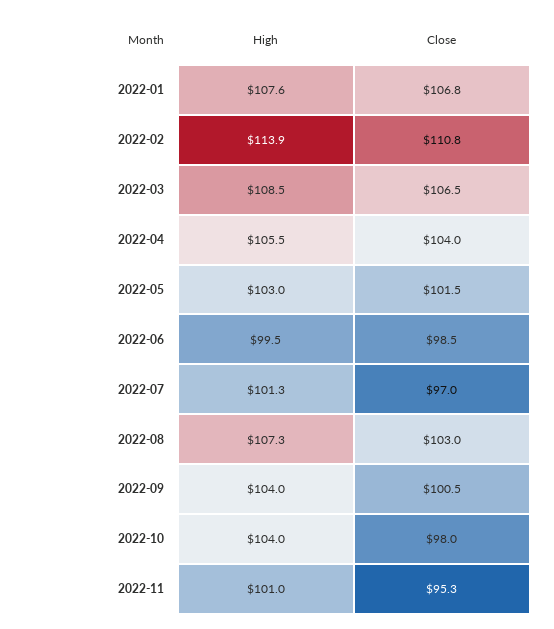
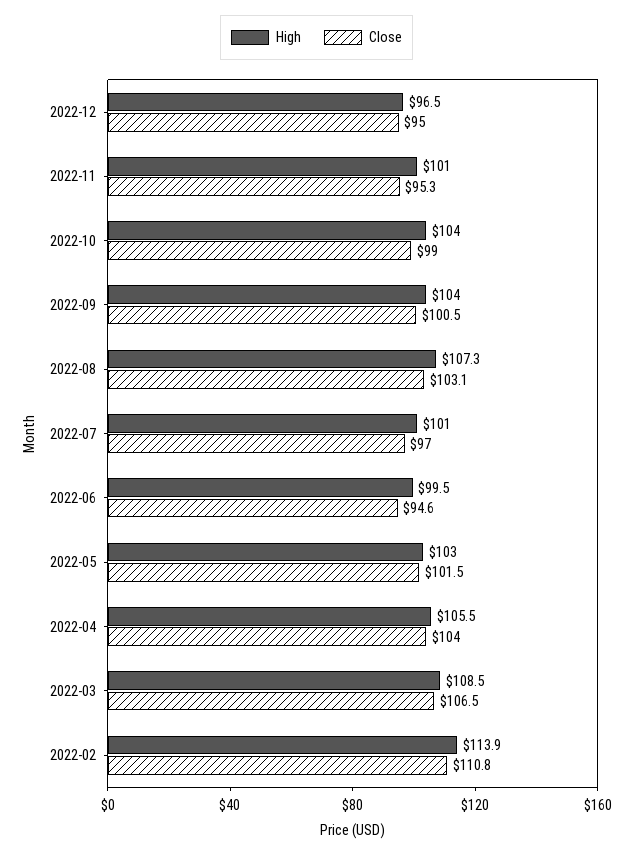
High, 2022-01: 107.6 -> none
Close, 2022-01: 106.8 -> none
Close, 2022-06: 98.5 -> 94.6
High, 2022-07: 101.3 -> 101
Close, 2022-08: 103 -> 103.1
Close, 2022-10: 98 -> 99
High, 2022-12: none -> 96.5
Close, 2022-12: none -> 95

